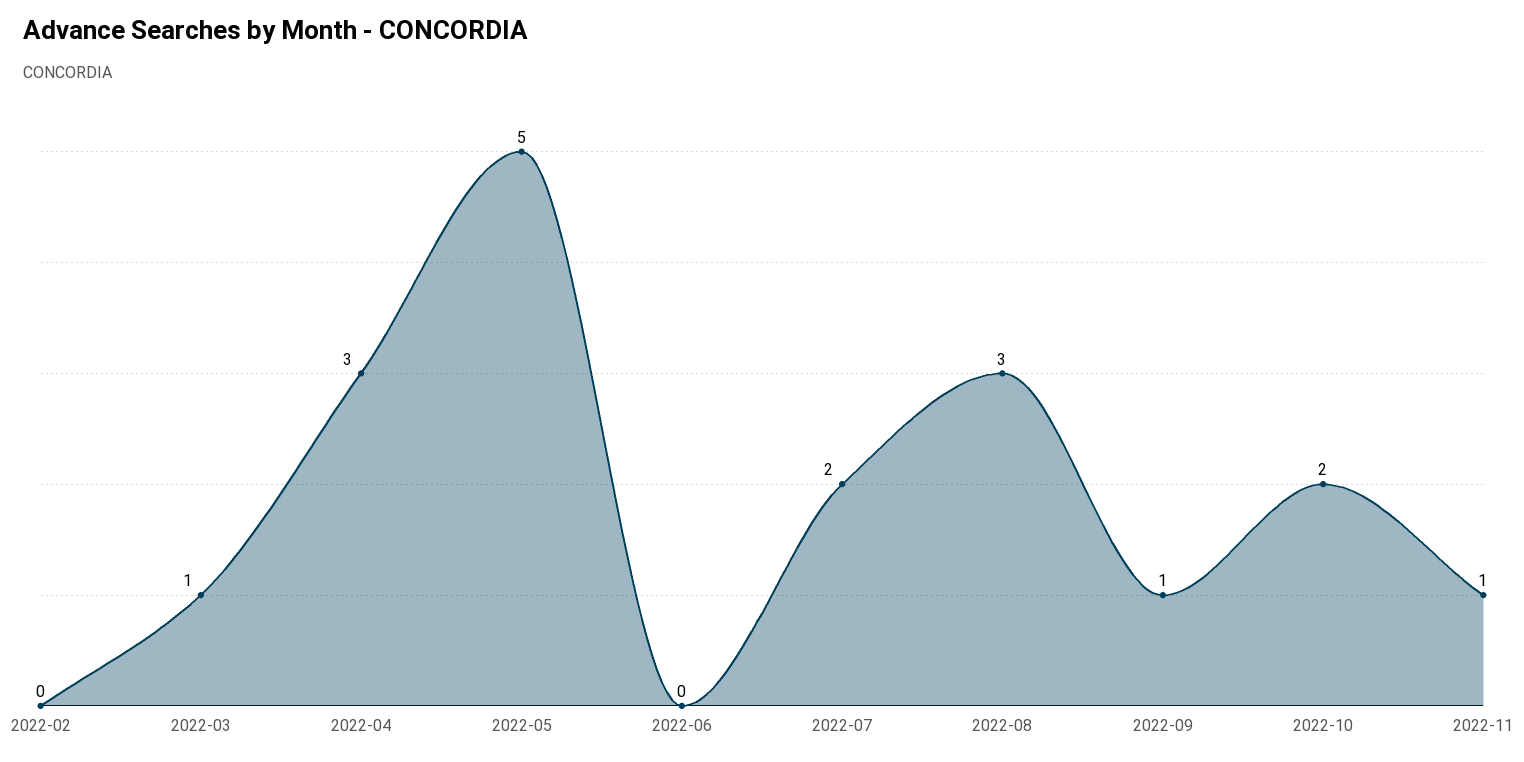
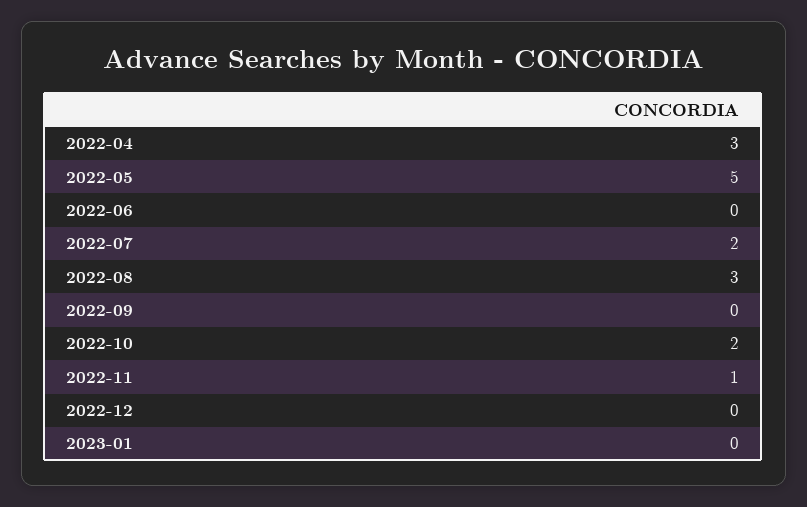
2022-02: 0 -> none
2022-03: 1 -> none
2022-09: 1 -> 0
2022-12: none -> 0
2023-01: none -> 0

